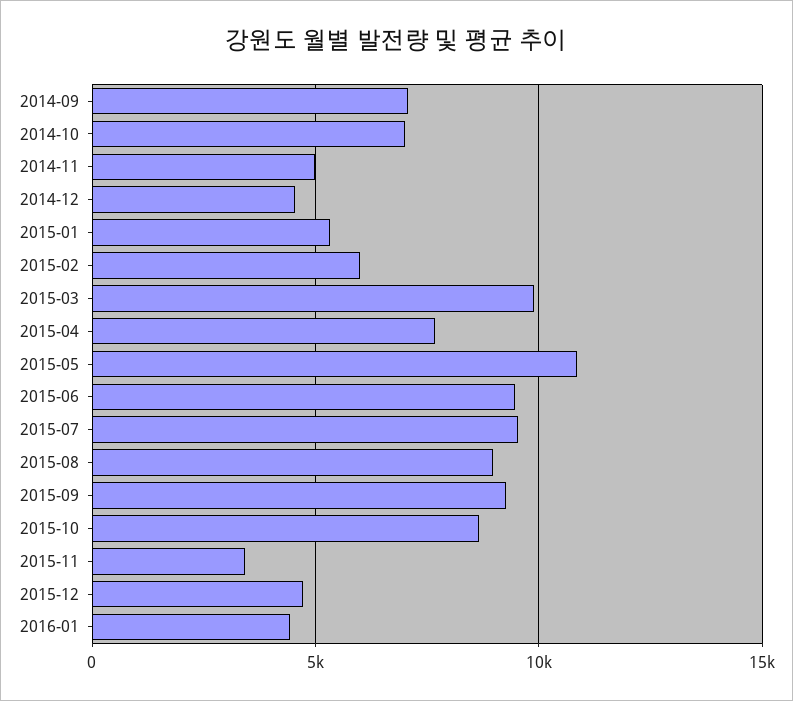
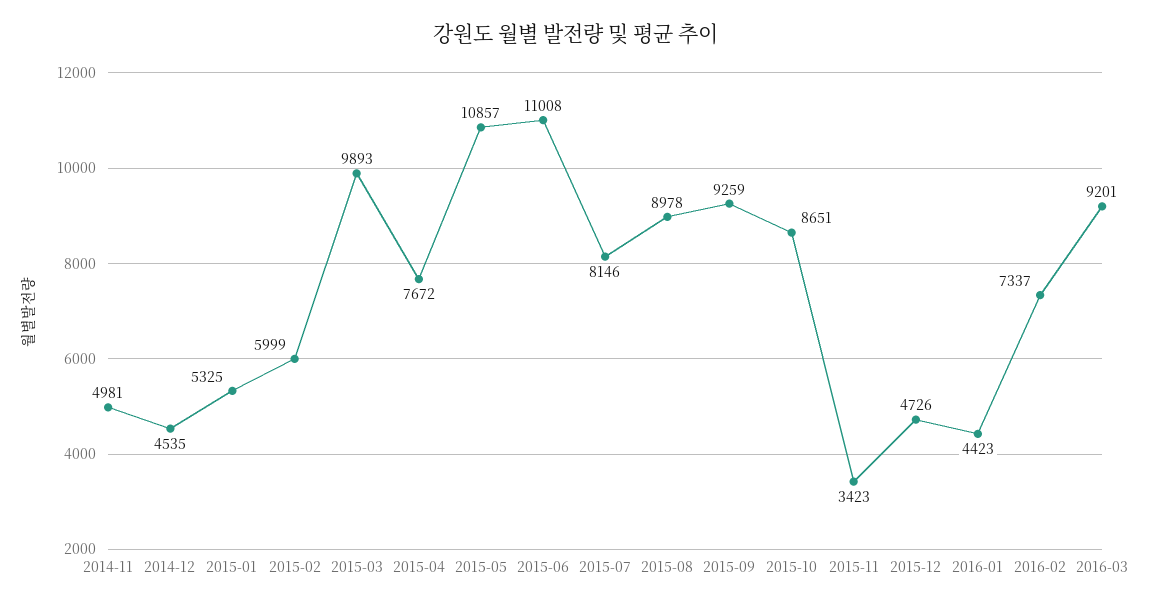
2014-09: 7000 -> none
2014-10: 7000 -> none
2015-06: 9500 -> 11008
2015-07: 9500 -> 8146
2016-02: none -> 7337
2016-03: none -> 9201

